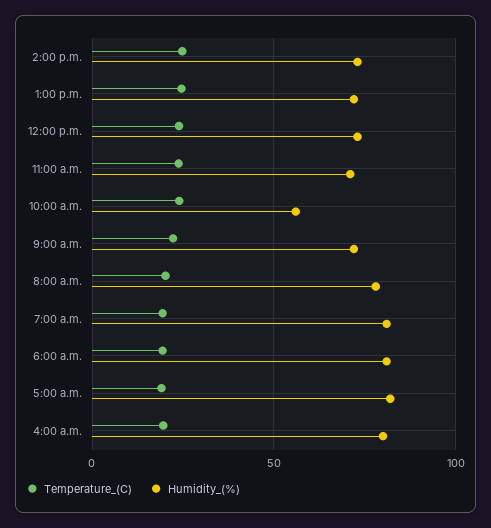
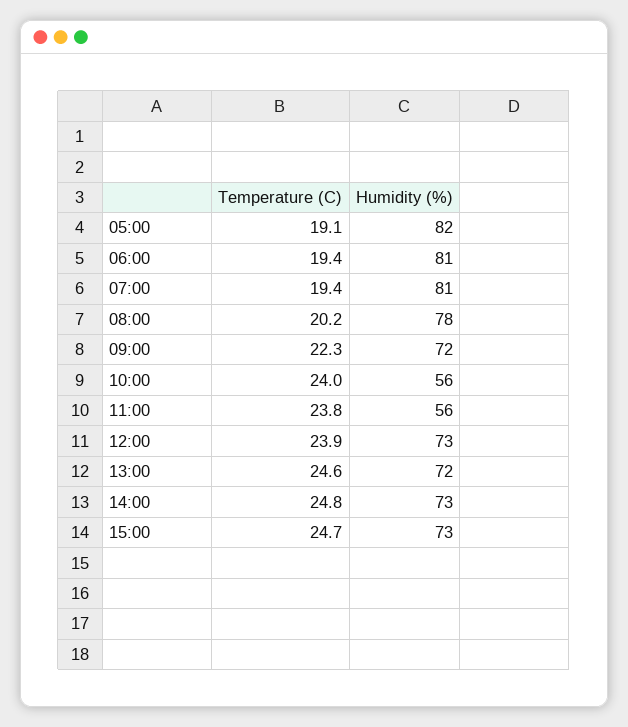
Humidity_(%), 11:00 a.m.: 70 -> 56
Temperature_(C), 4:00 a.m.: 20 -> none
Humidity_(%), 4:00 a.m.: 80 -> none
Temperature_(C), 15:00: none -> 24.7
Humidity_(%), 15:00: none -> 73

